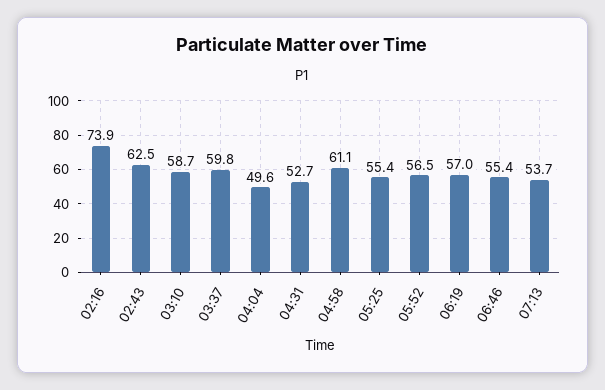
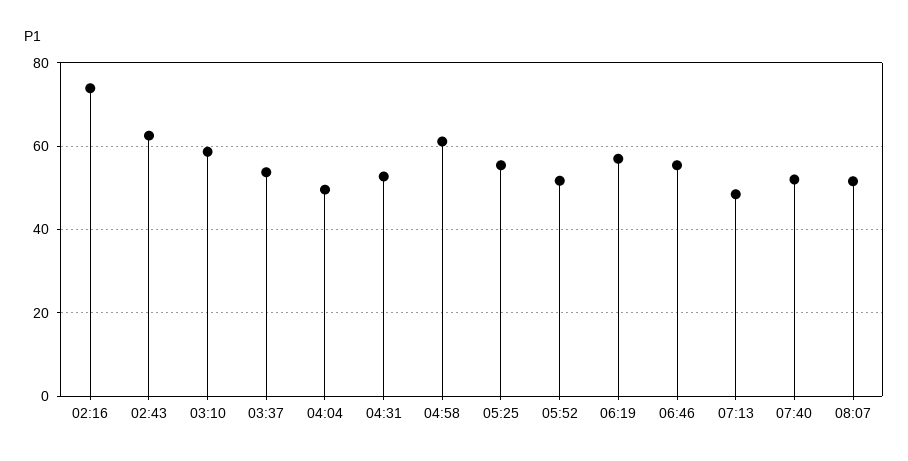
03:37: 59.8 -> 54
05:52: 56.5 -> 52
07:13: 53.7 -> 48
07:40: none -> 52
08:07: none -> 52

